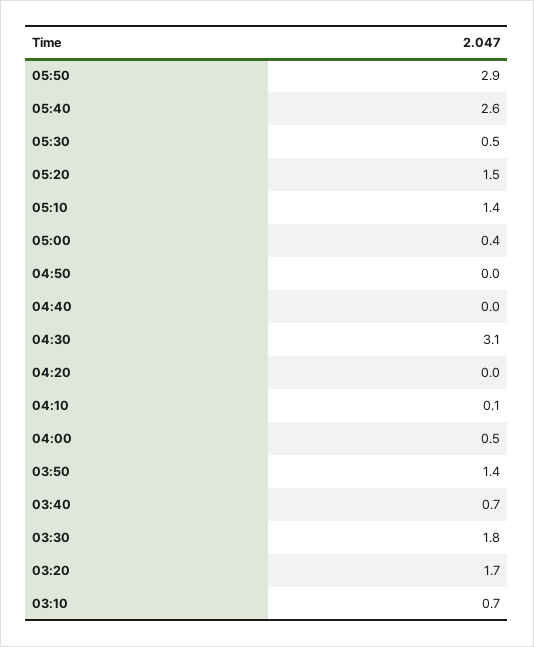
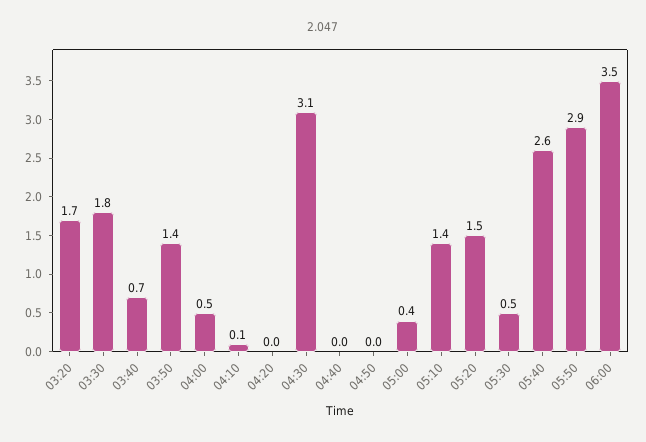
03:10: 0.7 -> none
06:00: none -> 3.5

